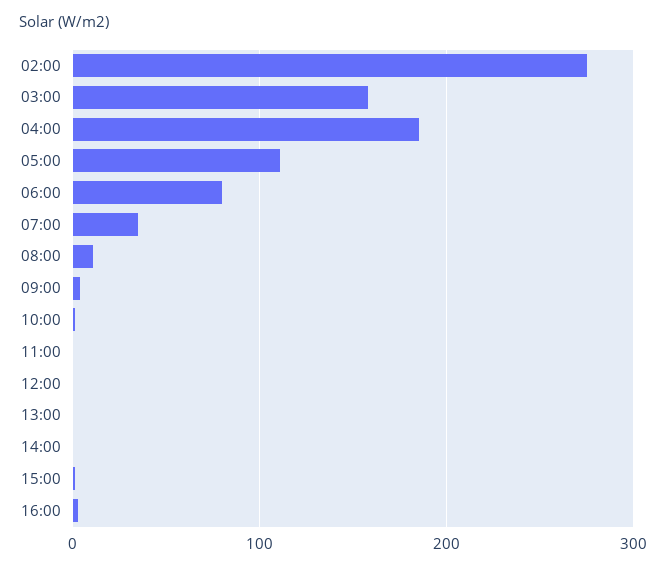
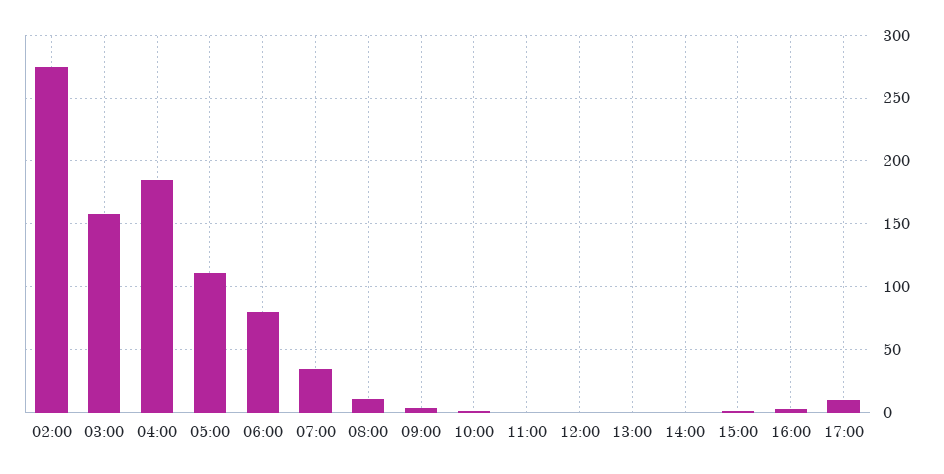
17:00: none -> 10

